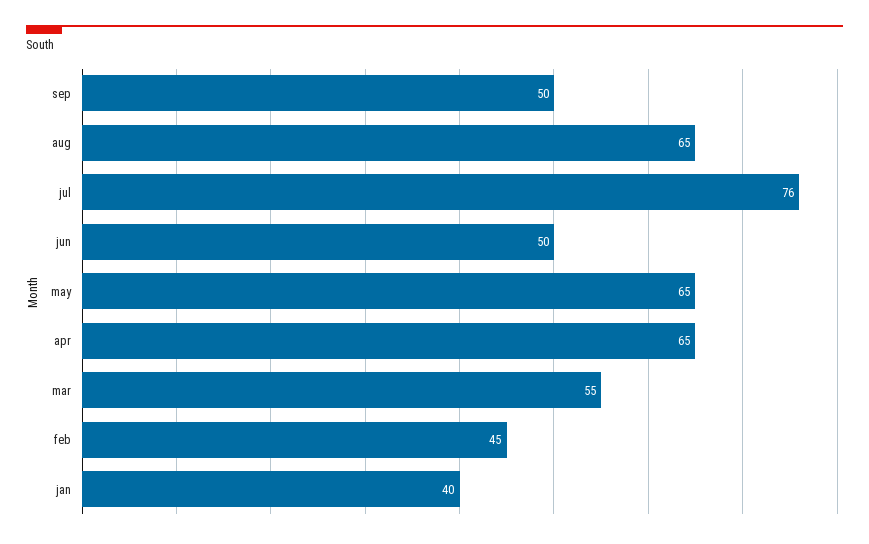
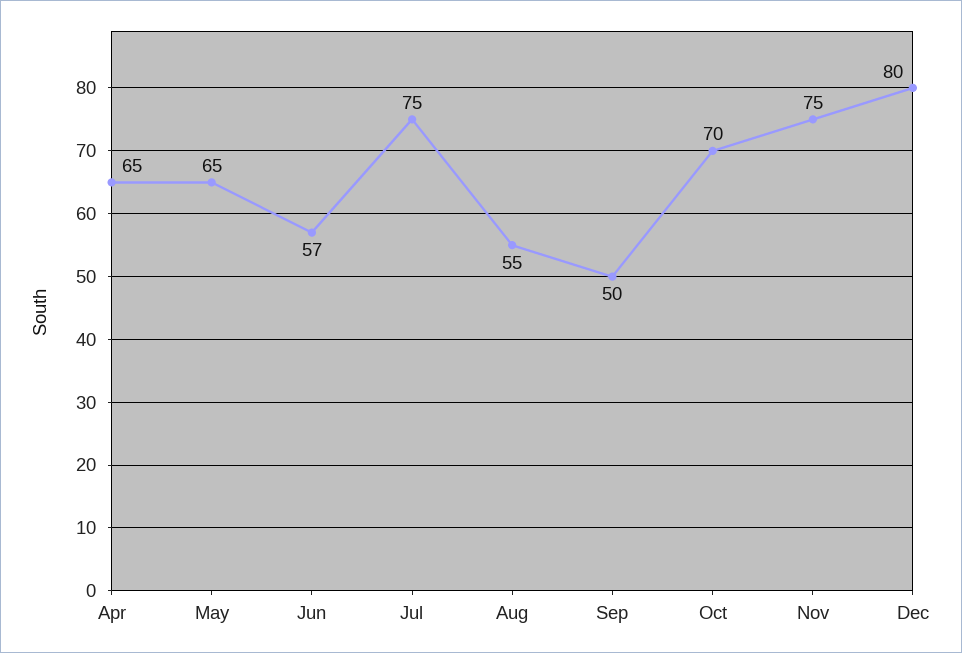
aug: 65 -> 55
jul: 76 -> 75
jun: 50 -> 57
mar: 55 -> none
feb: 45 -> none
jan: 40 -> none
Oct: none -> 70
Nov: none -> 75
Dec: none -> 80

